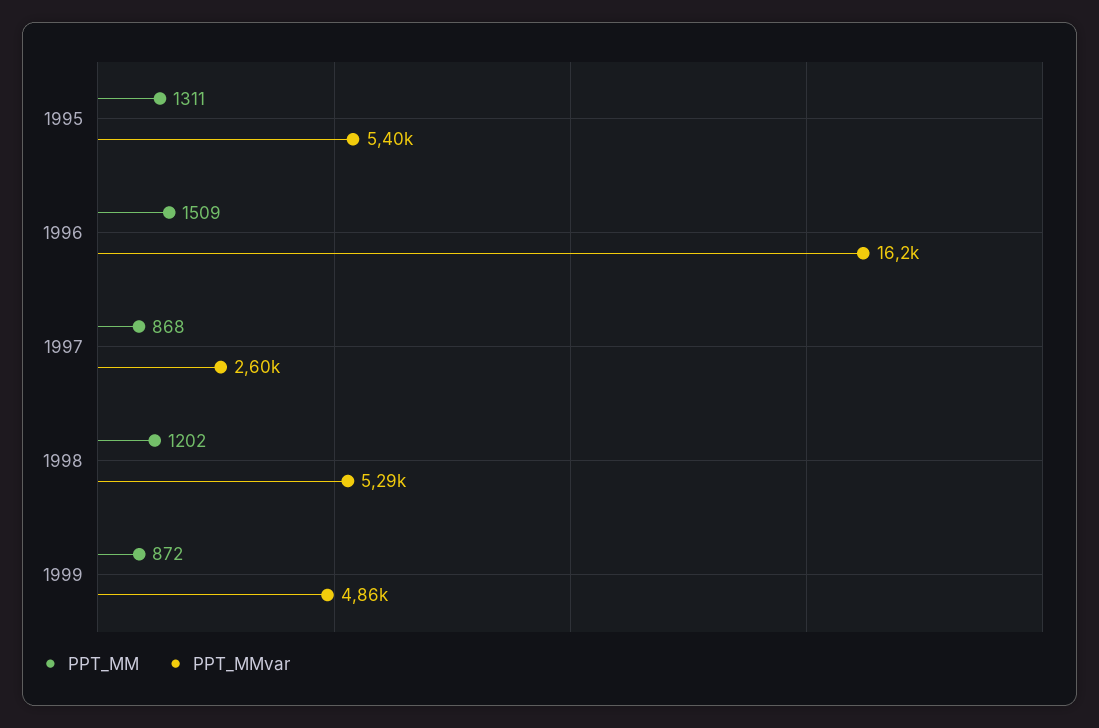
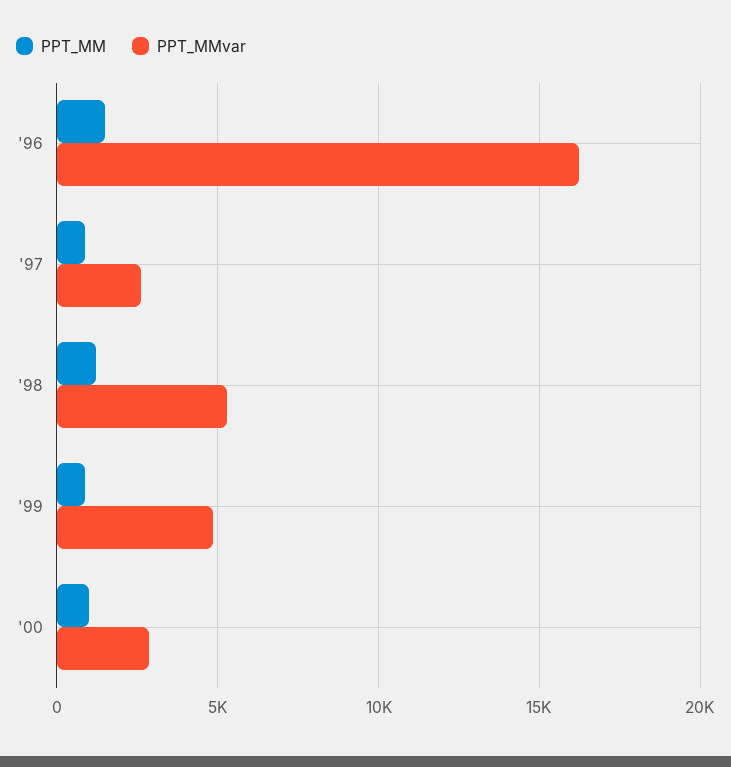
PPT_MM, 1995: 1311 -> none
PPT_MMvar, 1995: 5400 -> none
PPT_MM, '00: none -> 1000
PPT_MMvar, '00: none -> 3000

